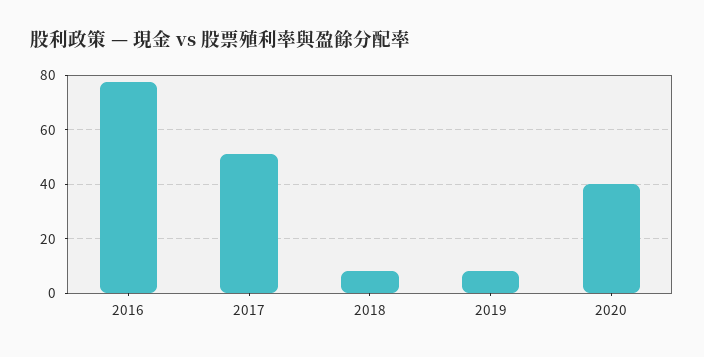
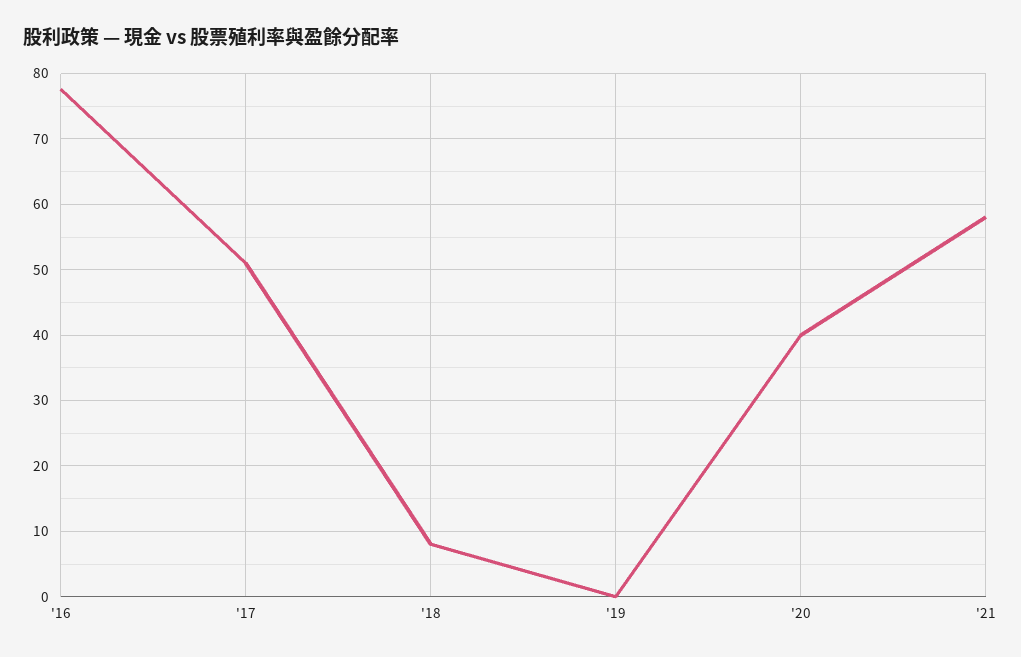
2019: 7.5 -> 0
'21: none -> 58

